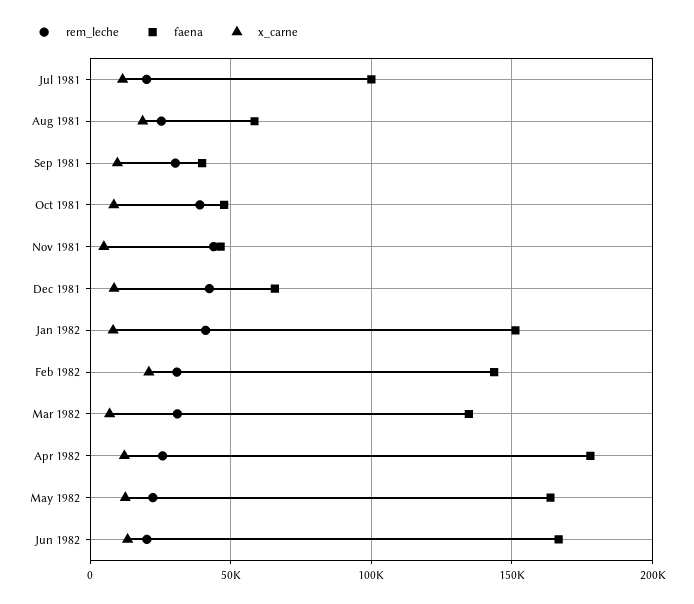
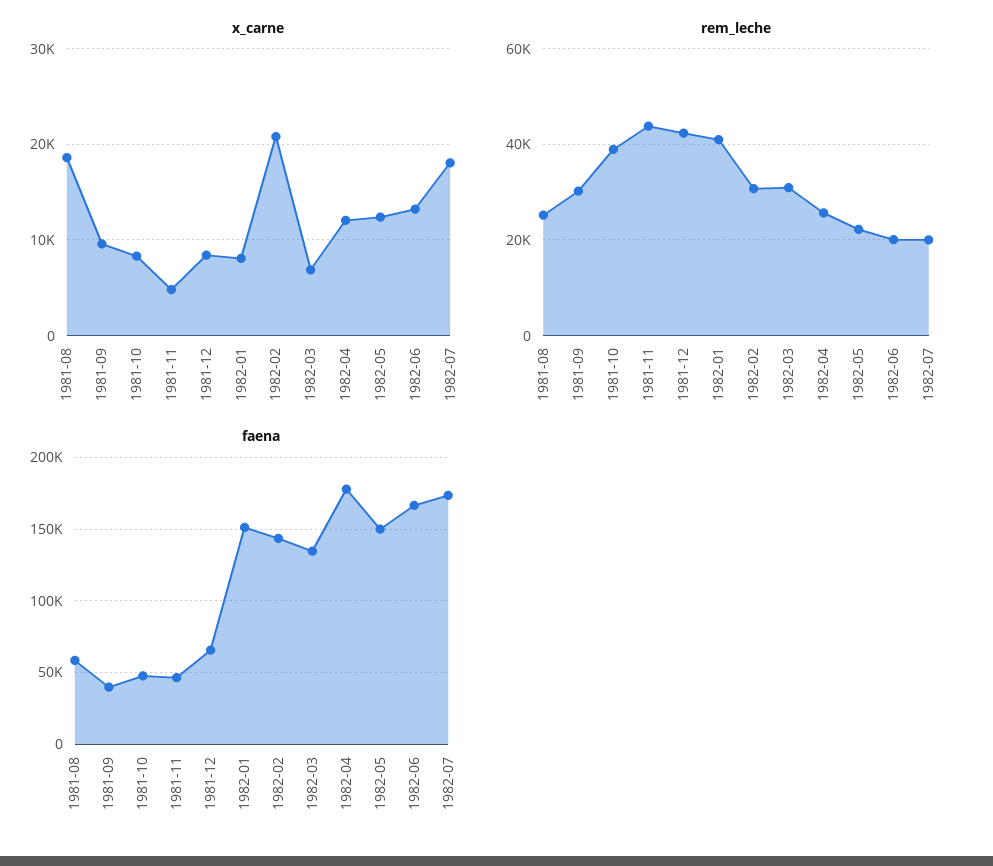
rem_leche, Jul 1981: 20000 -> none
faena, Jul 1981: 100000 -> none
x_carne, Jul 1981: 10000 -> none
faena, May 1982: 165000 -> 150000
x_carne, 1982-07: none -> 18000
rem_leche, 1982-07: none -> 20000
faena, 1982-07: none -> 175000

